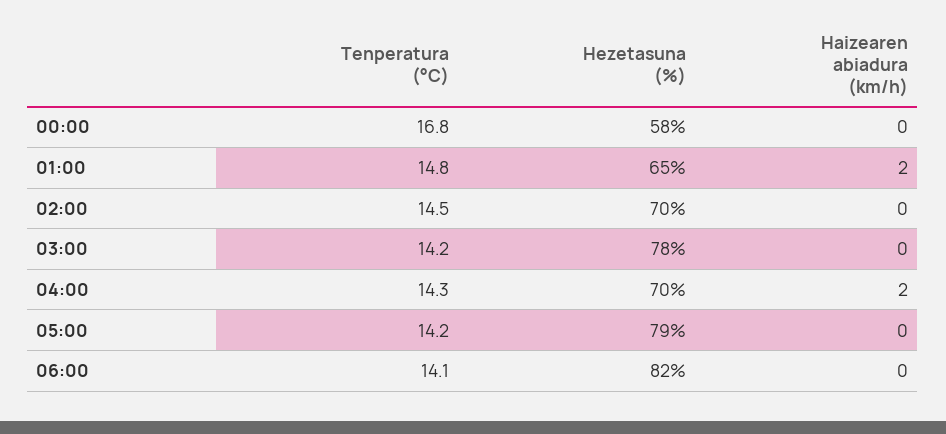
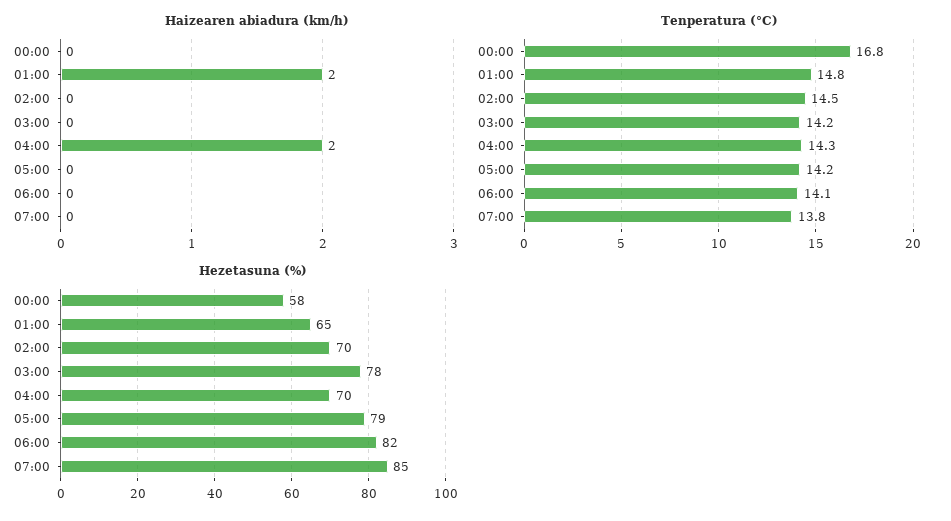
Haizearen abiadura (km/h), 07:00: none -> 0
Tenperatura (°C), 07:00: none -> 13.8
Hezetasuna (%), 07:00: none -> 85

